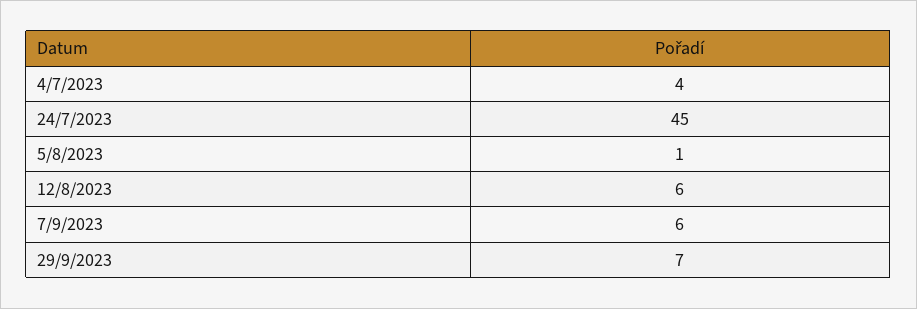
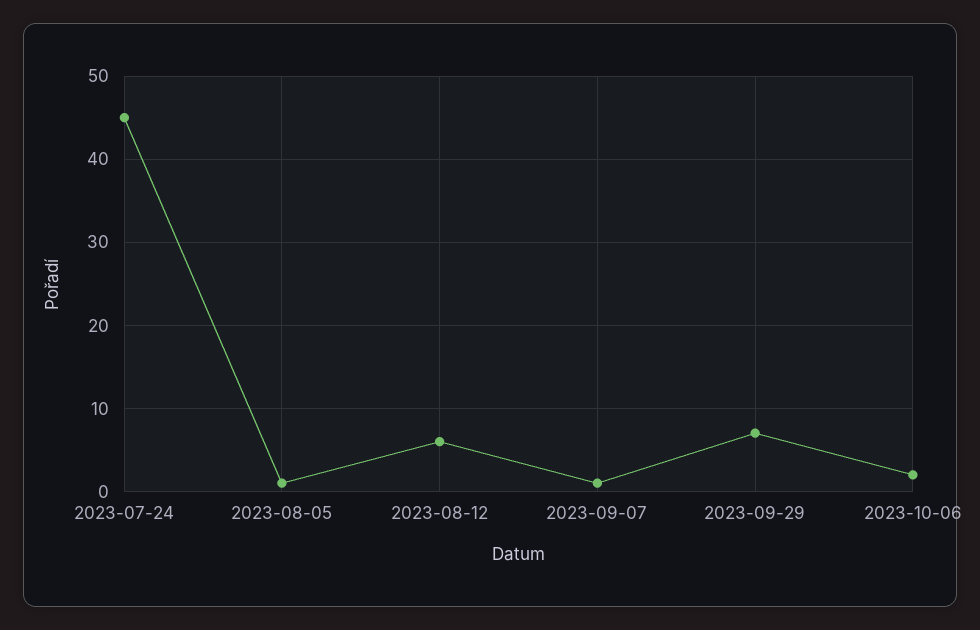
4/7/2023: 4 -> none
7/9/2023: 6 -> 1
2023-10-06: none -> 2

